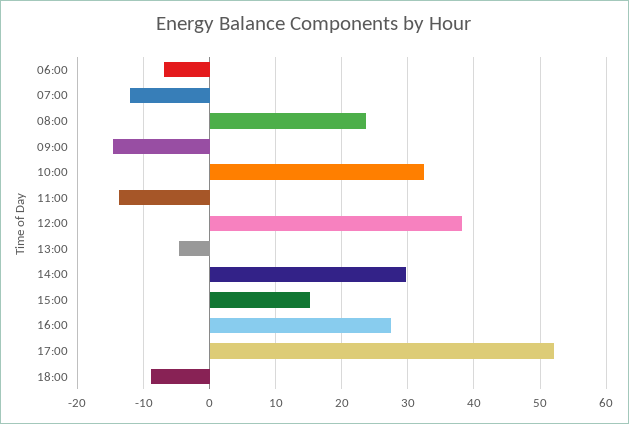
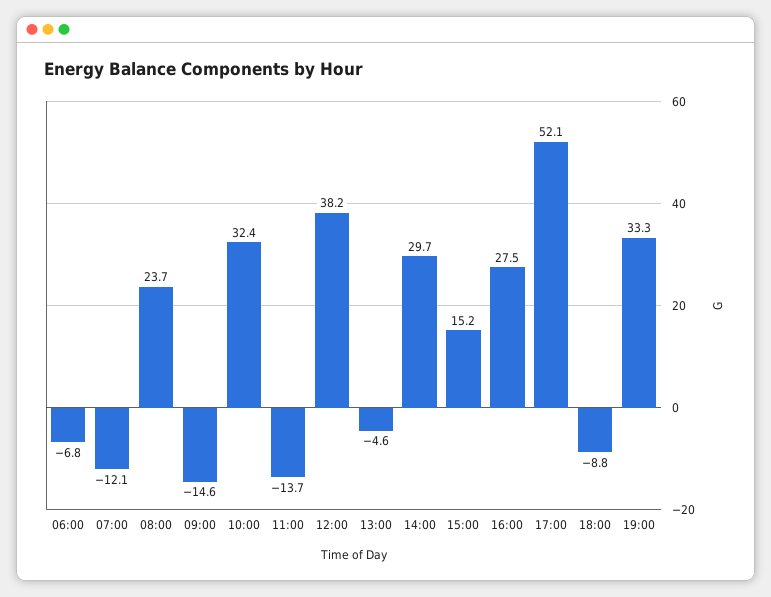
19:00: none -> 33.3

